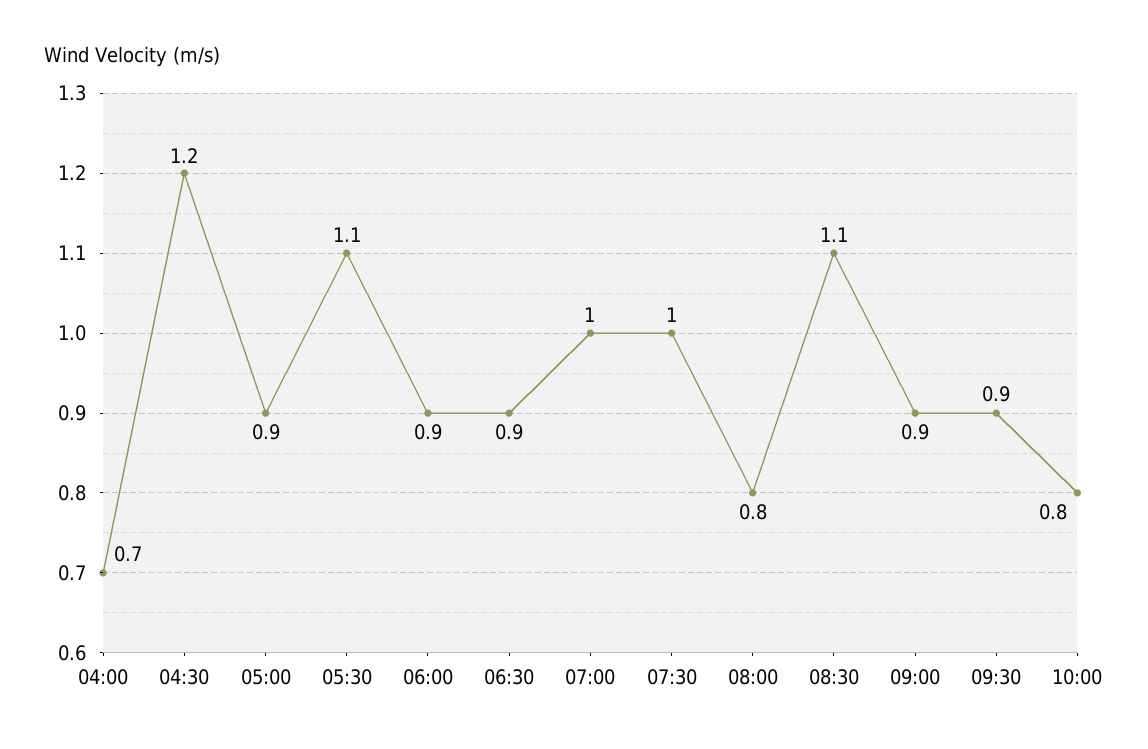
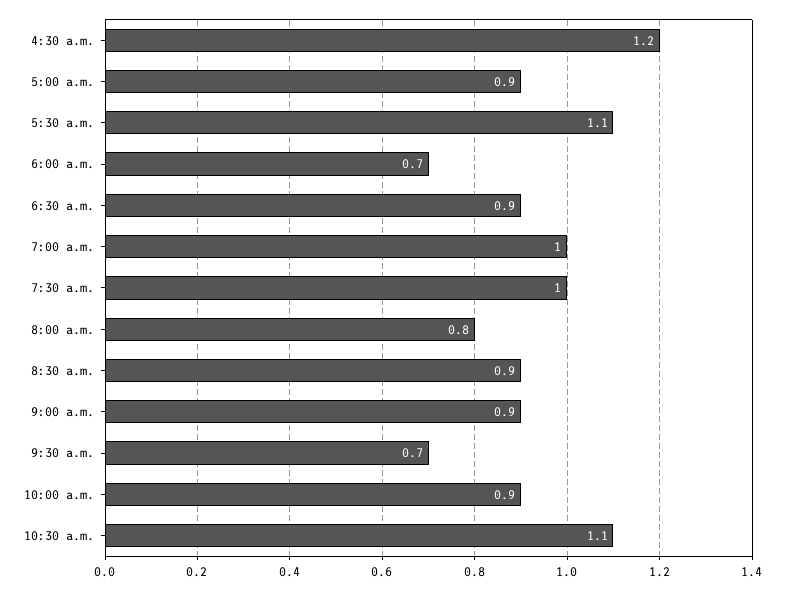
04:00: 0.7 -> none
06:00: 0.9 -> 0.7
08:30: 1.1 -> 0.9
09:30: 0.9 -> 0.7
10:00: 0.8 -> 0.9
10:30 a.m.: none -> 1.1

